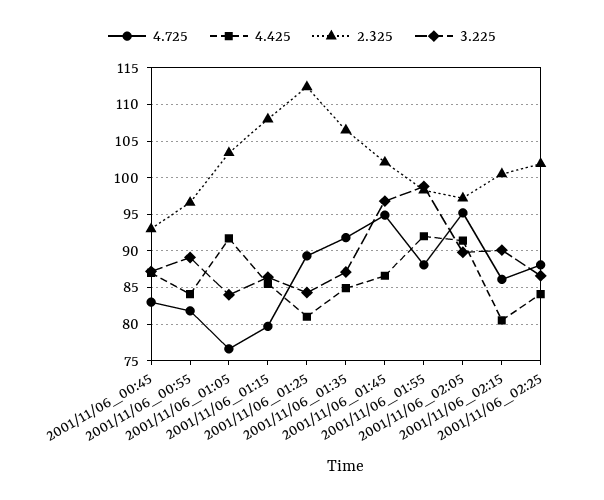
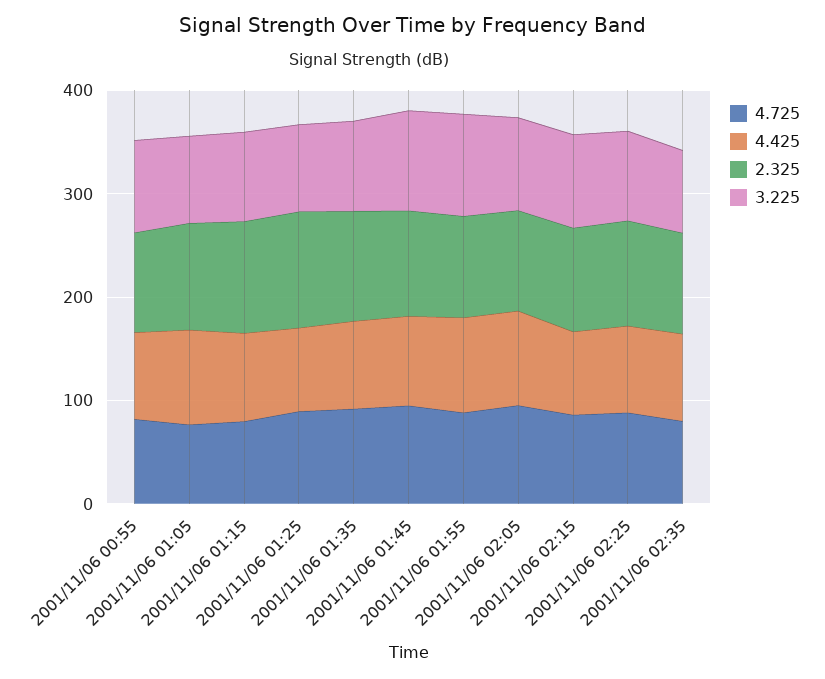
4.725, 2001/11/06_00:45: 83 -> none
4.425, 2001/11/06_00:45: 87 -> none
2.325, 2001/11/06_00:45: 93 -> none
3.225, 2001/11/06_00:45: 87 -> none
4.725, 2001/11/06 02:35: none -> 80
4.425, 2001/11/06 02:35: none -> 80
2.325, 2001/11/06 02:35: none -> 100
3.225, 2001/11/06 02:35: none -> 80

